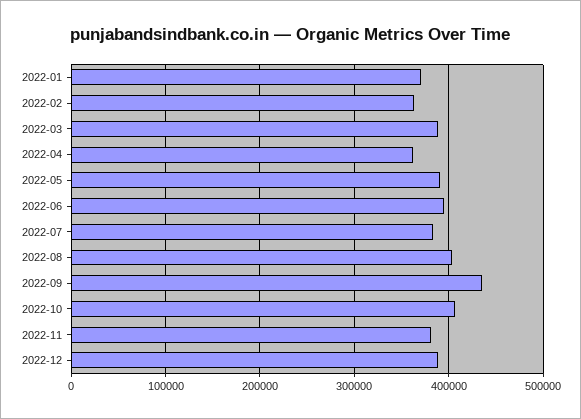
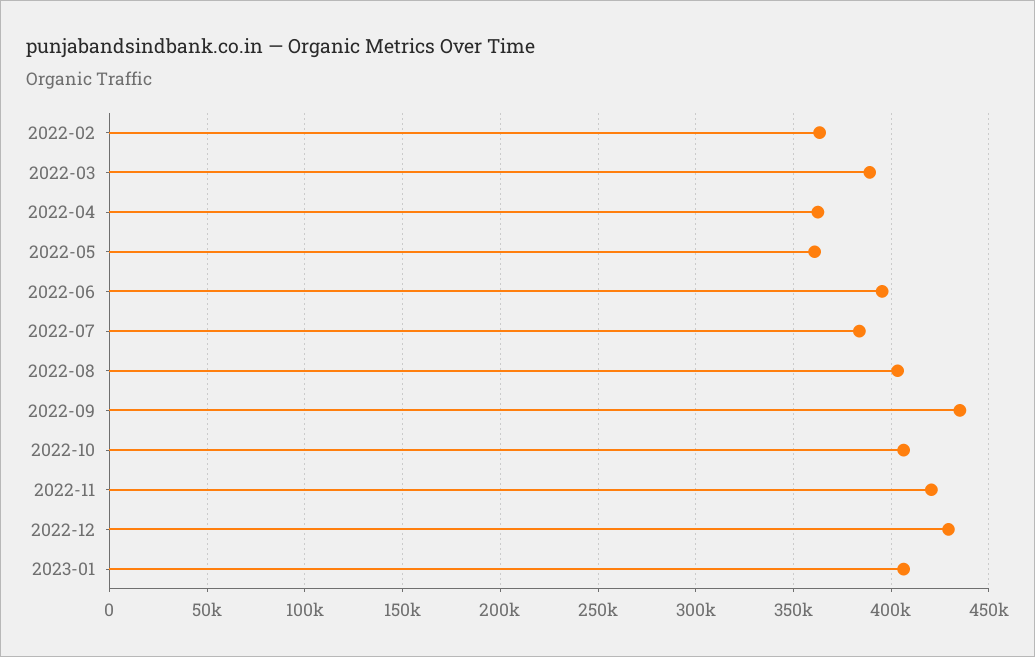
2022-01: 370000 -> none
2022-05: 390000 -> 360000
2022-11: 380000 -> 420000
2022-12: 390000 -> 430000
2023-01: none -> 405000

